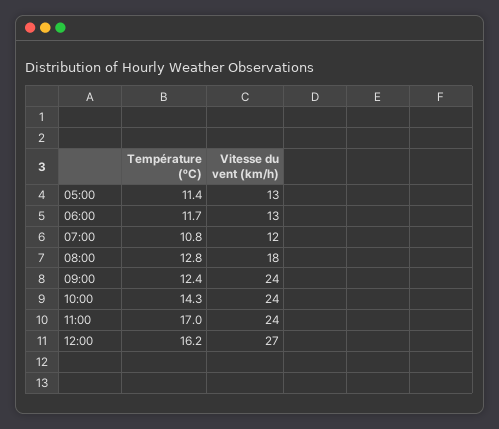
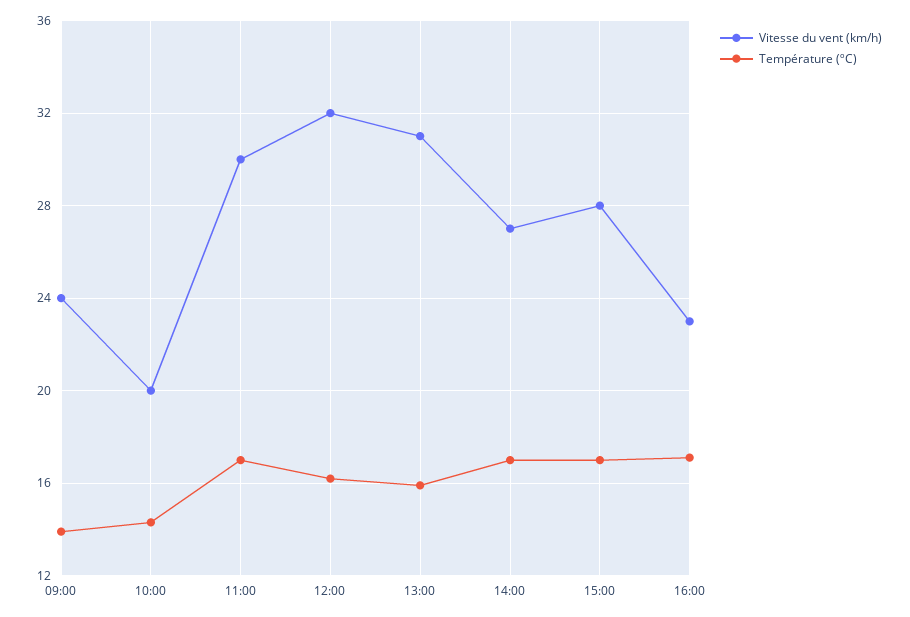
Température (ºC), 05:00: 11.4 -> none
Vitesse du vent (km/h), 05:00: 13 -> none
Température (ºC), 06:00: 11.7 -> none
Vitesse du vent (km/h), 06:00: 13 -> none
Température (ºC), 07:00: 10.8 -> none
Vitesse du vent (km/h), 07:00: 12 -> none
Température (ºC), 08:00: 12.8 -> none
Vitesse du vent (km/h), 08:00: 18 -> none
Température (ºC), 09:00: 12.4 -> 14
Vitesse du vent (km/h), 10:00: 24 -> 20
Vitesse du vent (km/h), 11:00: 24 -> 30
Vitesse du vent (km/h), 12:00: 27 -> 32
Vitesse du vent (km/h), 13:00: none -> 31
Température (ºC), 13:00: none -> 16
Vitesse du vent (km/h), 14:00: none -> 27
Température (ºC), 14:00: none -> 17
Vitesse du vent (km/h), 15:00: none -> 28
Température (ºC), 15:00: none -> 17
Vitesse du vent (km/h), 16:00: none -> 23
Température (ºC), 16:00: none -> 17

